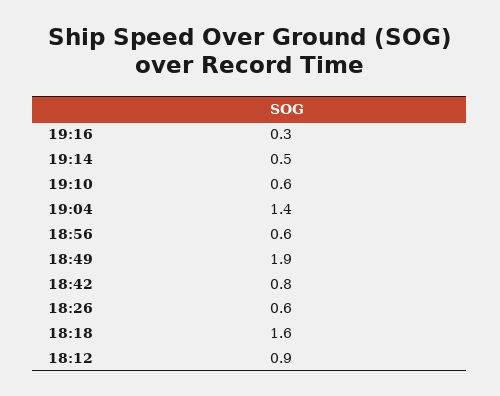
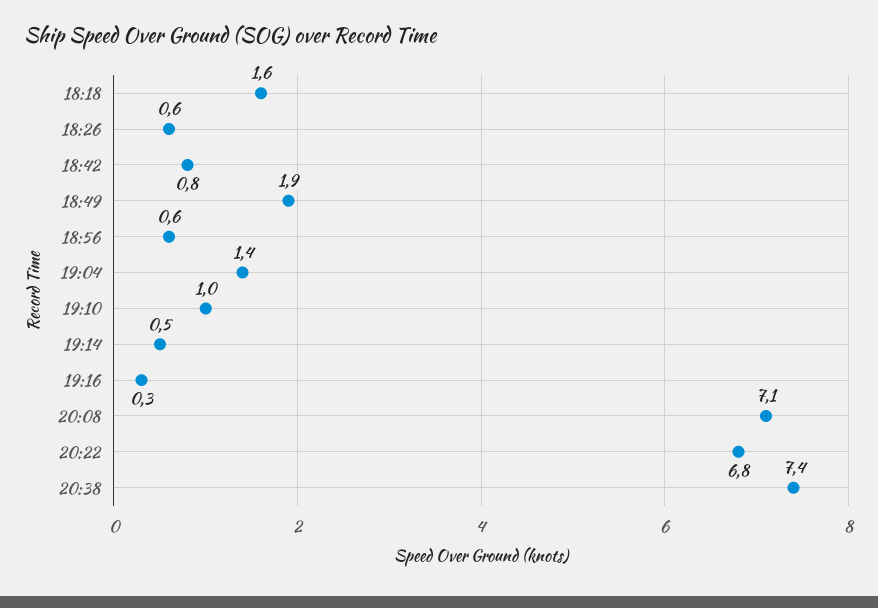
19:10: 0.6 -> 1
18:12: 0.9 -> none
20:08: none -> 7.1
20:22: none -> 6.8
20:38: none -> 7.4

